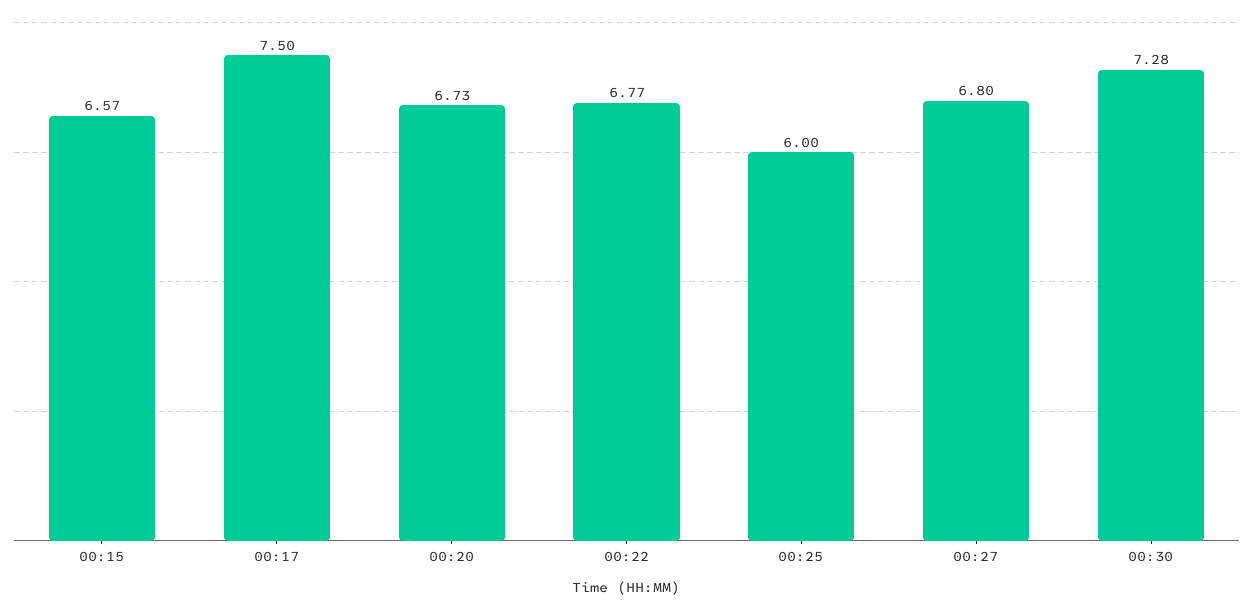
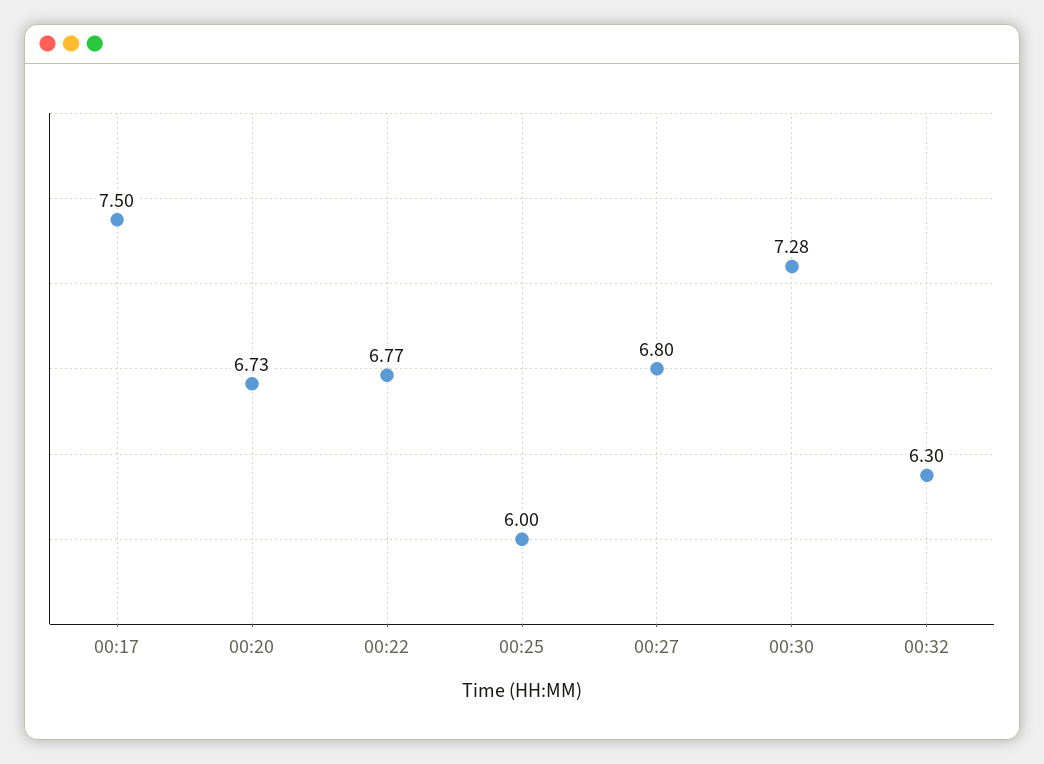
00:15: 6.57 -> none
00:32: none -> 6.3

